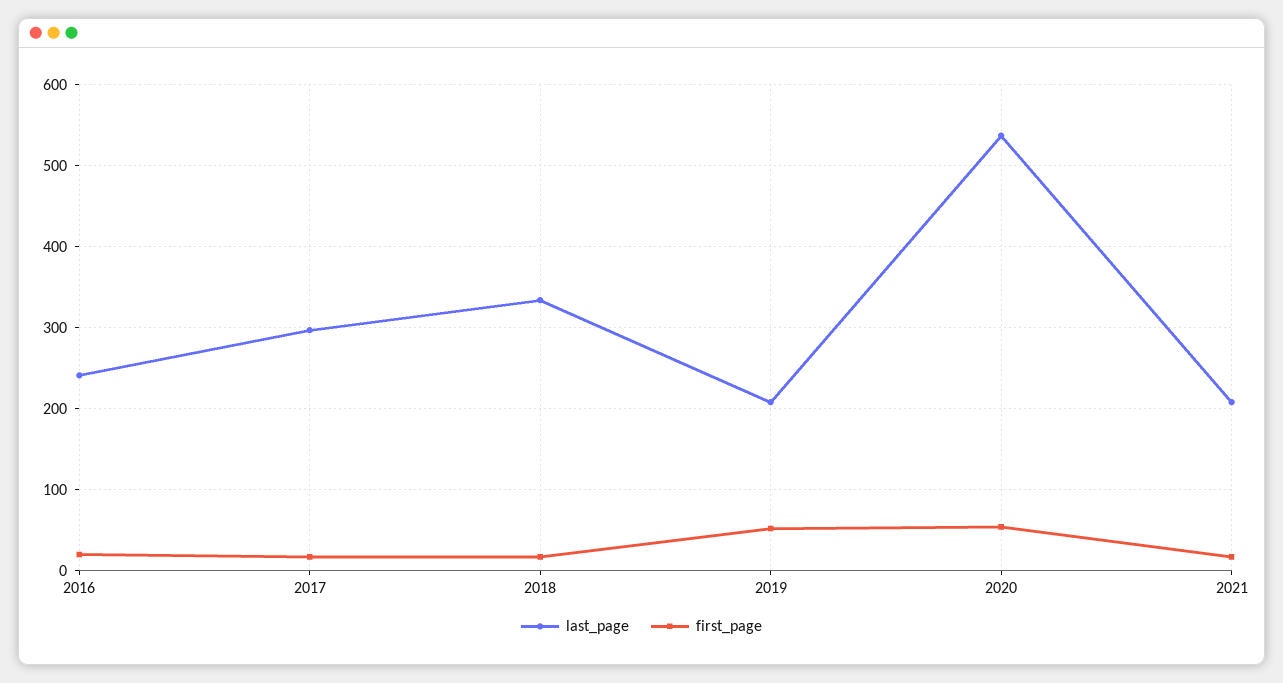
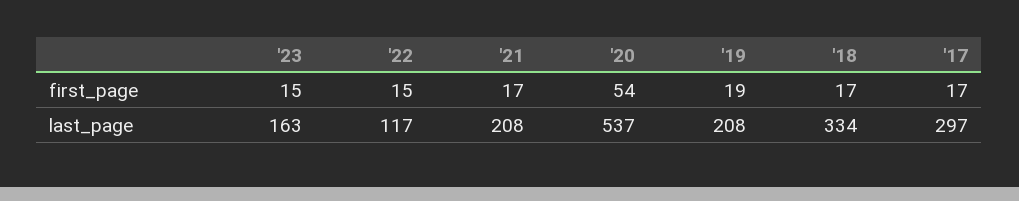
last_page, 2016: 240 -> none
first_page, 2016: 20 -> none
first_page, 2019: 50 -> 19
first_page, '23: none -> 15
first_page, '22: none -> 15
last_page, '23: none -> 163
last_page, '22: none -> 117

